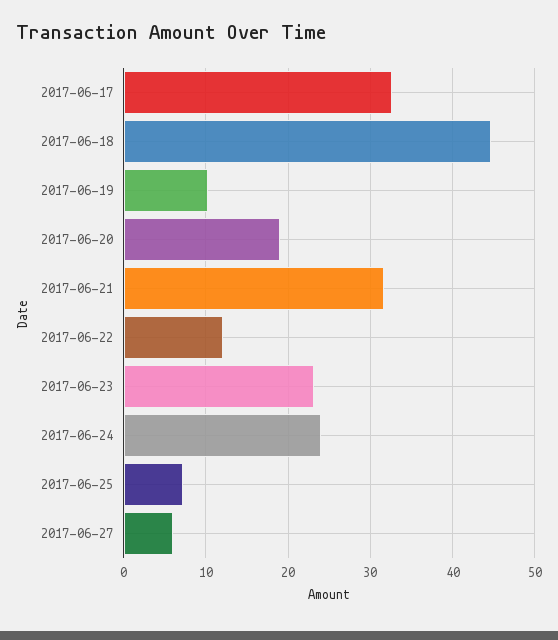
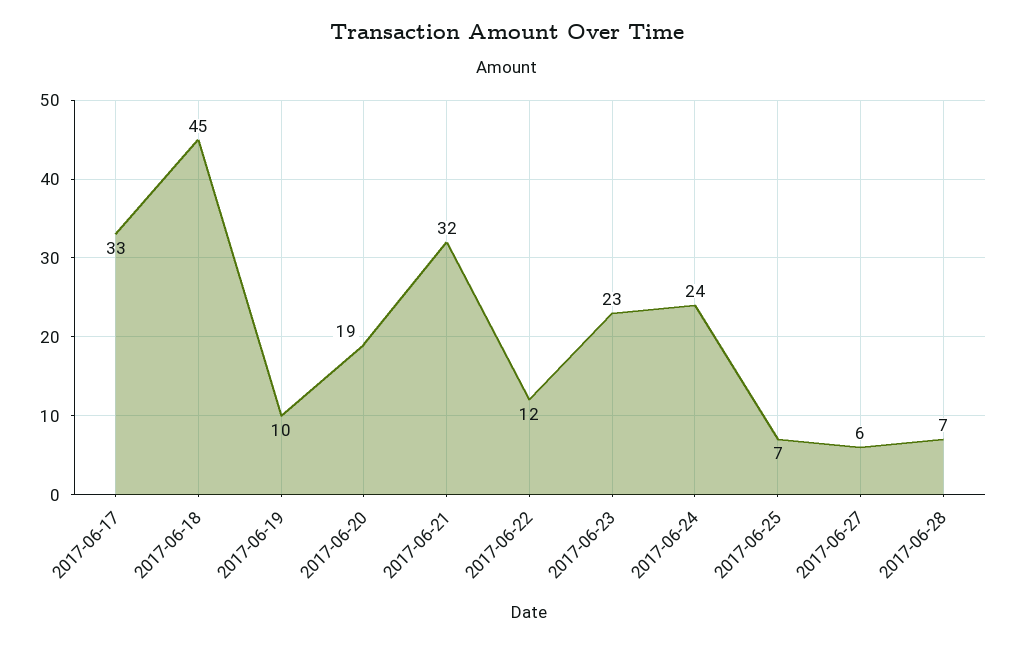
2017-06-28: none -> 7

